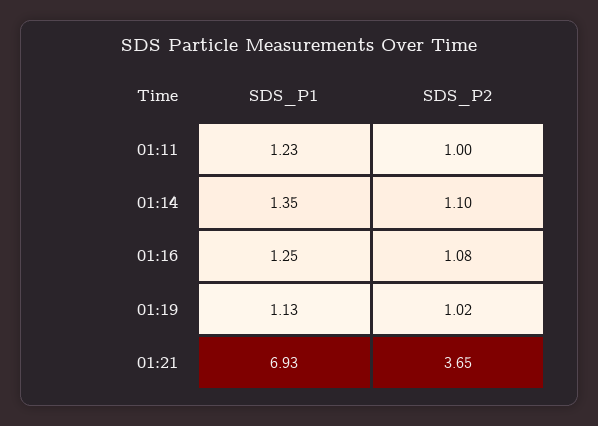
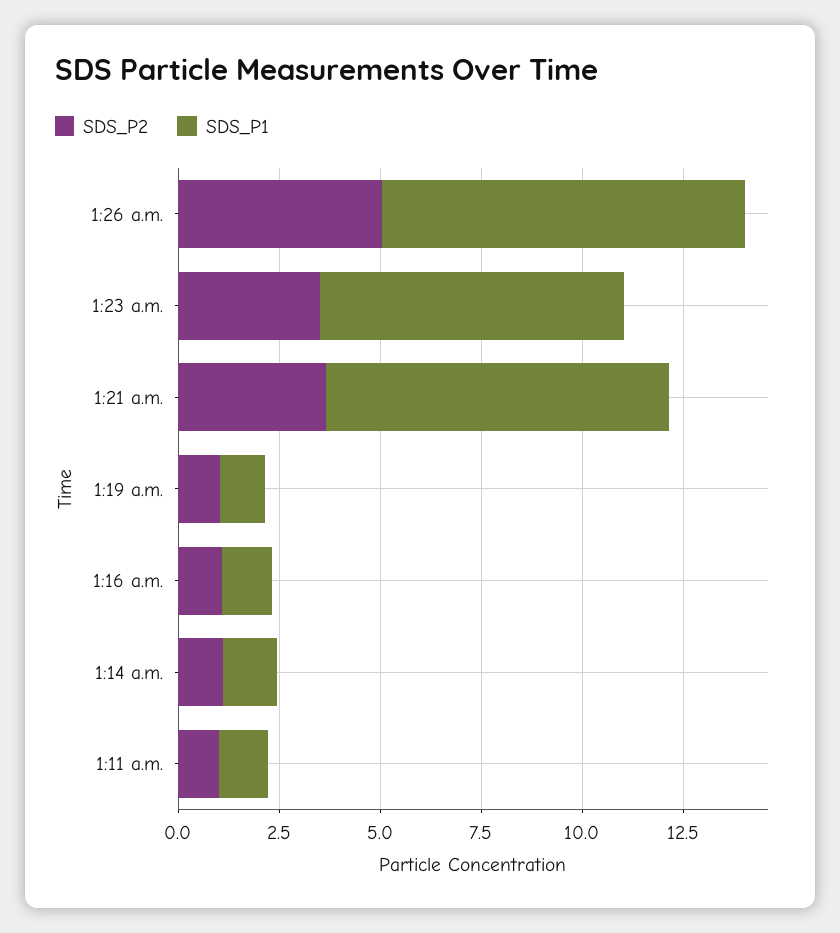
SDS_P1, 01:21: 6.93 -> 8.5
SDS_P2, 1:26 a.m.: none -> 5
SDS_P1, 1:26 a.m.: none -> 9
SDS_P2, 1:23 a.m.: none -> 3.5
SDS_P1, 1:23 a.m.: none -> 7.5

